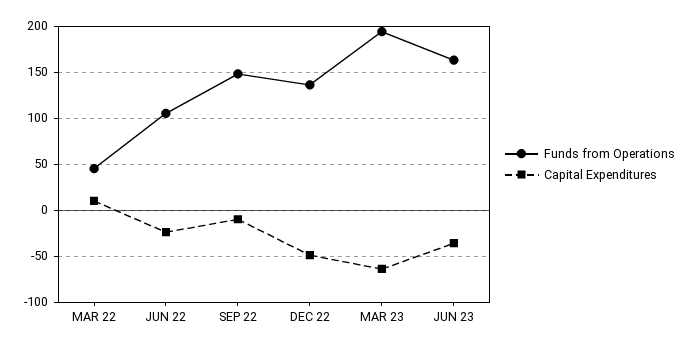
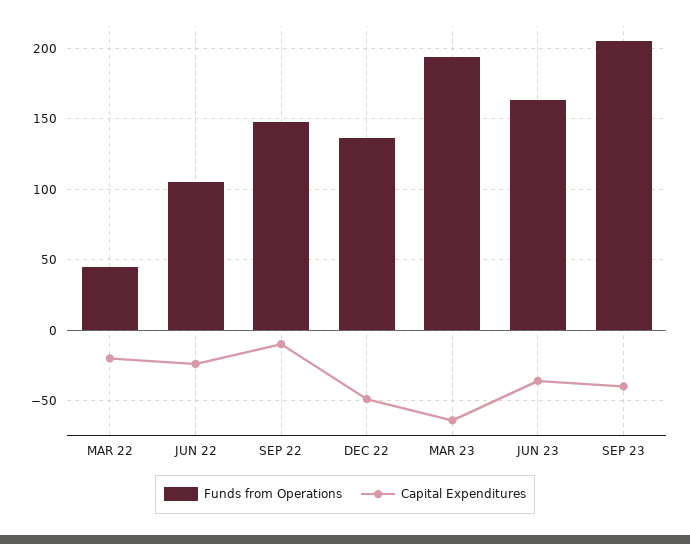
Capital Expenditures, MAR 22: 10 -> -20
Funds from Operations, SEP 23: none -> 205
Capital Expenditures, SEP 23: none -> -40

